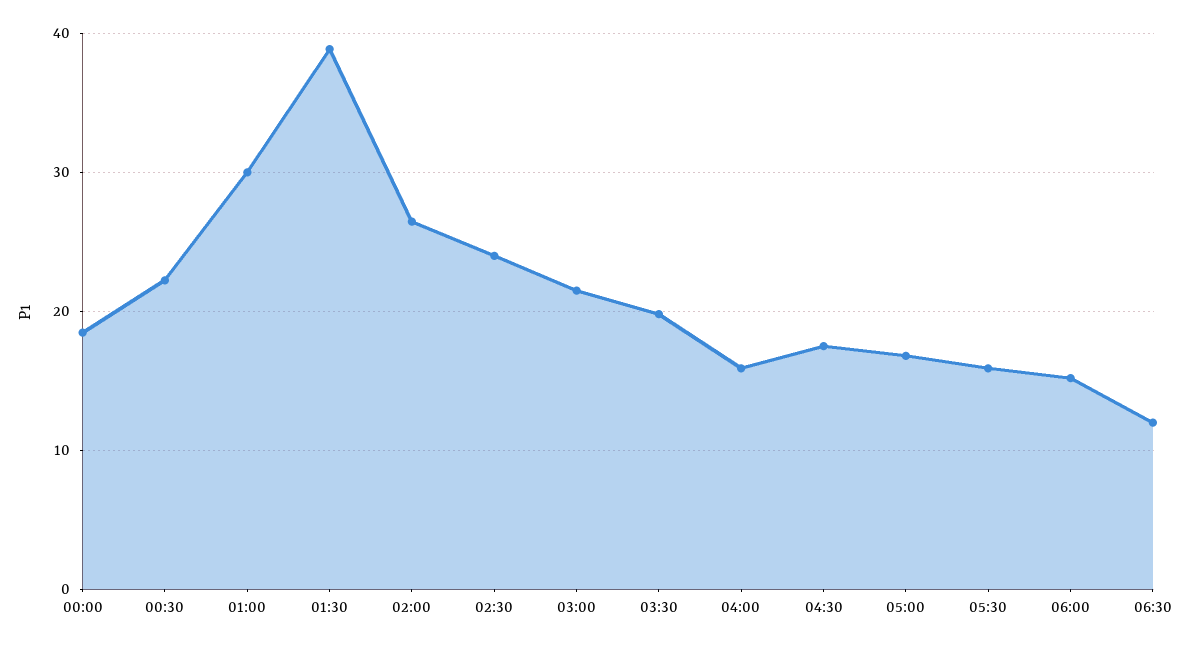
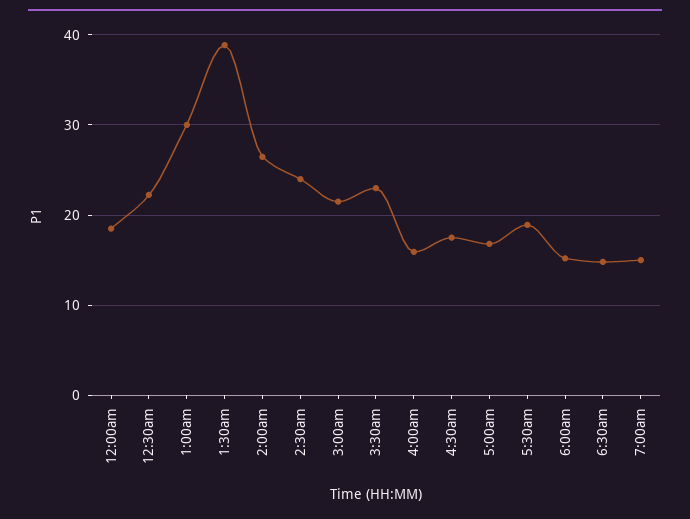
03:30: 20 -> 23
05:30: 16 -> 19
06:30: 12 -> 15
7:00am: none -> 15

